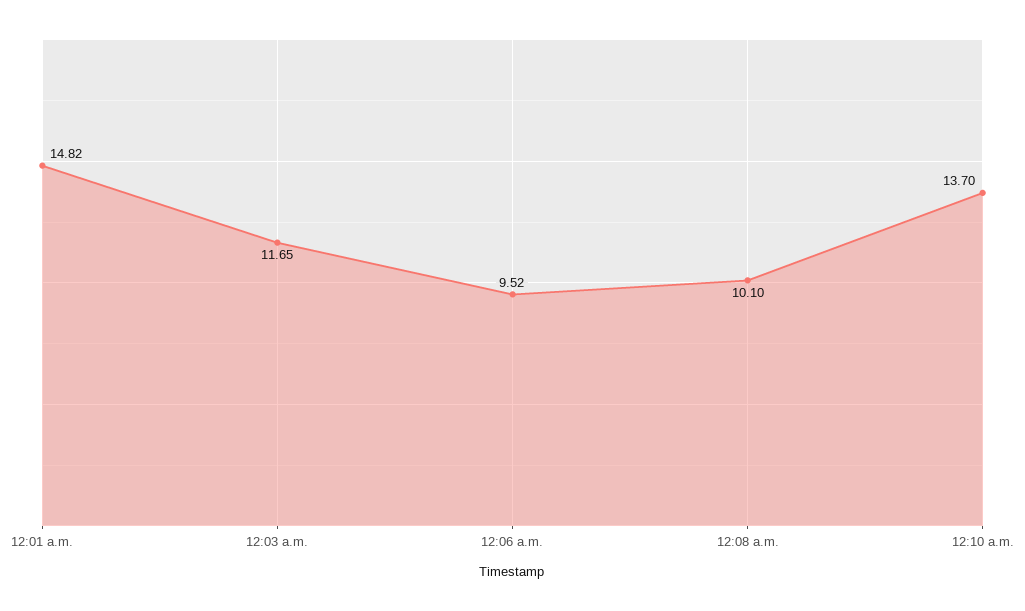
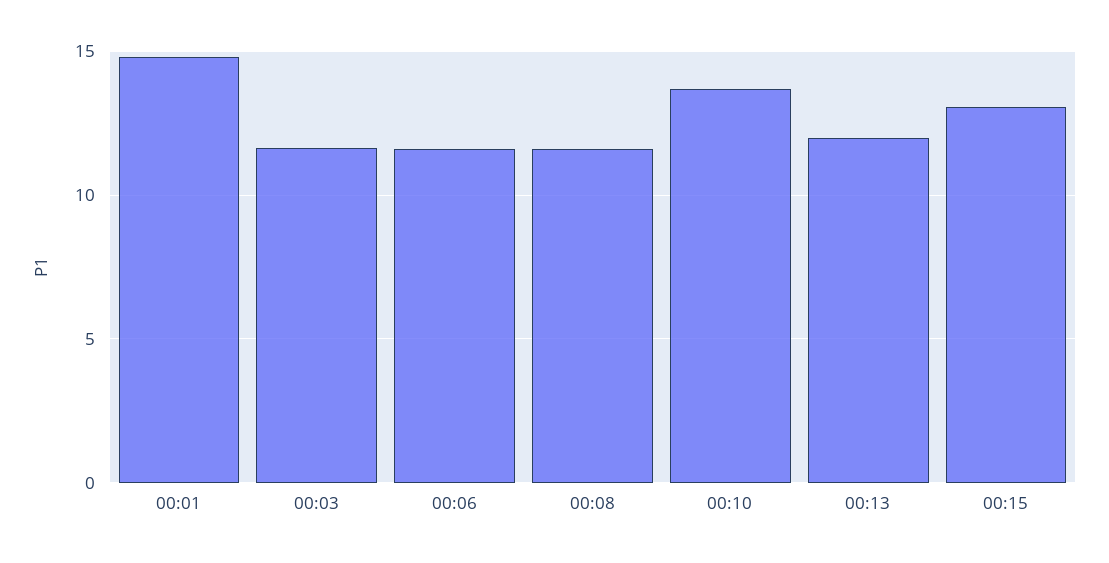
12:06 a.m.: 9.52 -> 11.5
12:08 a.m.: 10.1 -> 11.5
00:13: none -> 12
00:15: none -> 13

